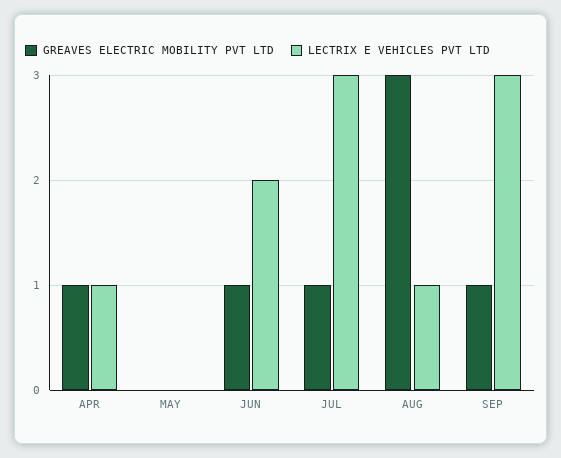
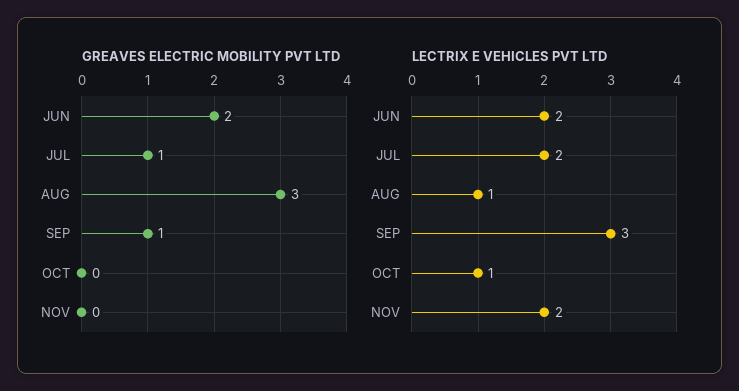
GREAVES ELECTRIC MOBILITY PVT LTD, APR: 1 -> none
LECTRIX E VEHICLES PVT LTD, APR: 1 -> none
GREAVES ELECTRIC MOBILITY PVT LTD, MAY: 0 -> none
LECTRIX E VEHICLES PVT LTD, MAY: 0 -> none
GREAVES ELECTRIC MOBILITY PVT LTD, JUN: 1 -> 2
LECTRIX E VEHICLES PVT LTD, JUL: 3 -> 2
GREAVES ELECTRIC MOBILITY PVT LTD, OCT: none -> 0
GREAVES ELECTRIC MOBILITY PVT LTD, NOV: none -> 0
LECTRIX E VEHICLES PVT LTD, OCT: none -> 1
LECTRIX E VEHICLES PVT LTD, NOV: none -> 2

